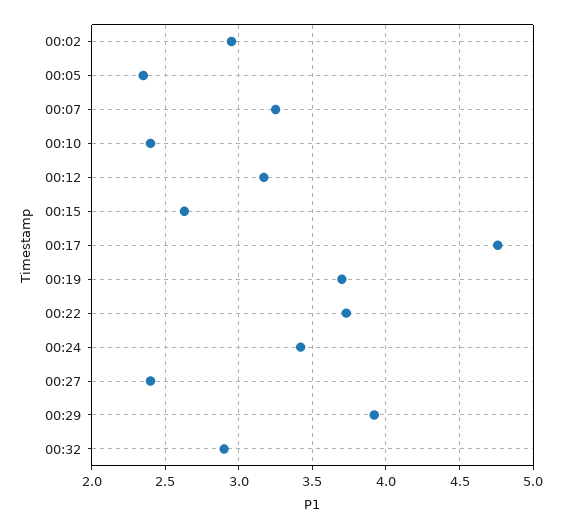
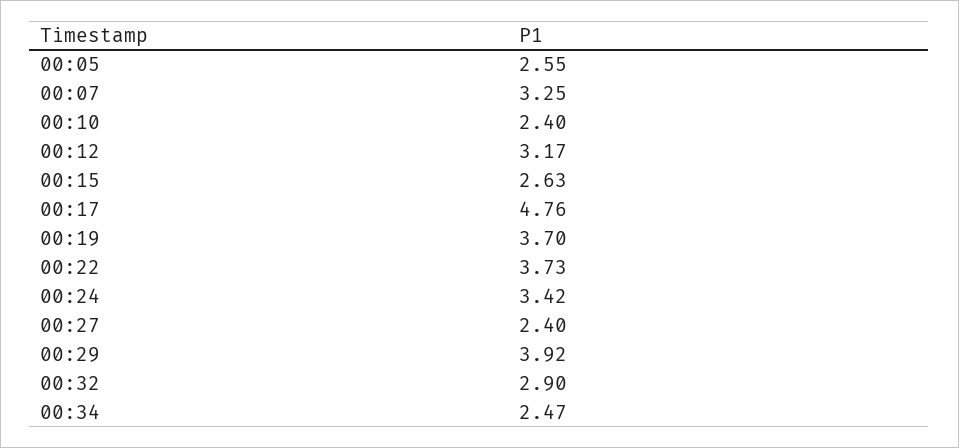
00:02: 2.95 -> none
00:05: 2.35 -> 2.55
00:34: none -> 2.47

